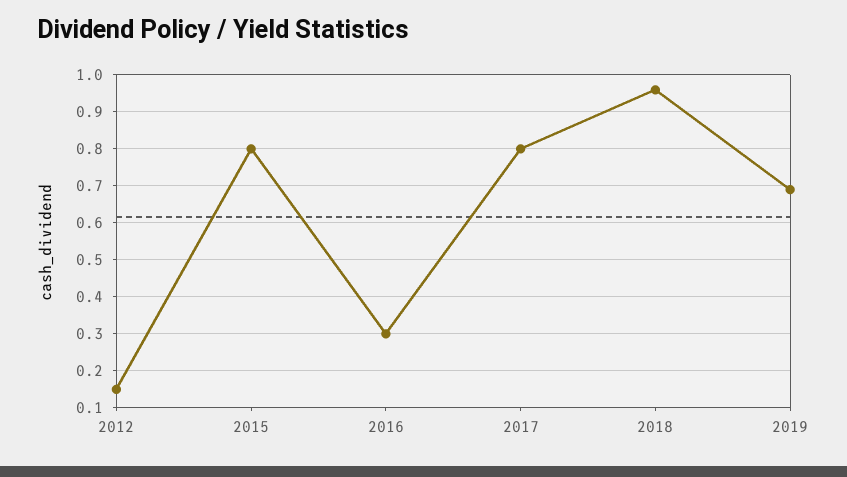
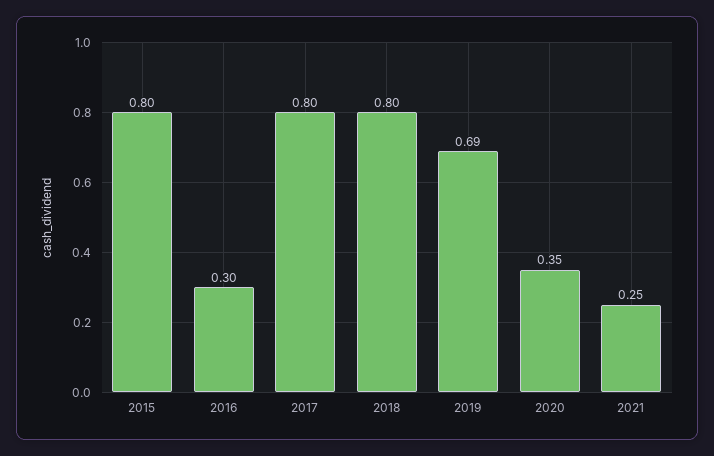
2012: 0.15 -> none
2018: 0.95 -> 0.8
2020: none -> 0.35
2021: none -> 0.25

